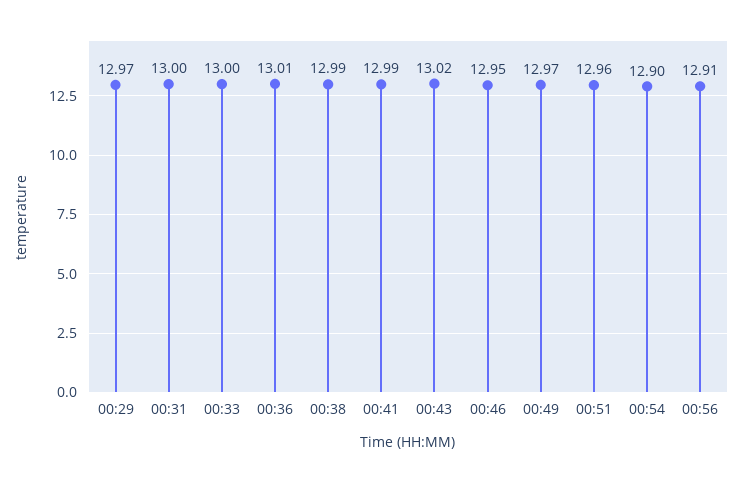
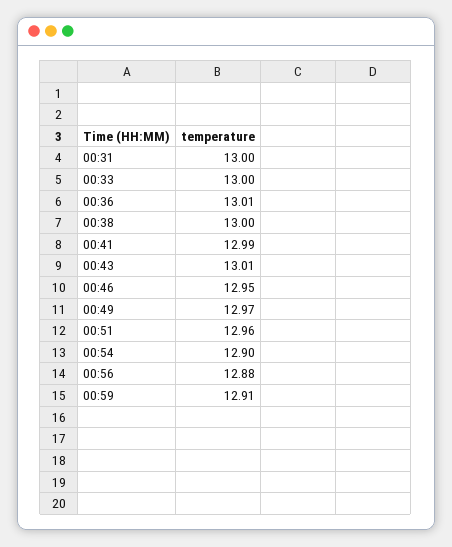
00:29: 12.97 -> none
00:38: 12.99 -> 13
00:43: 13.02 -> 13.01
00:56: 12.91 -> 12.88
00:59: none -> 12.91

